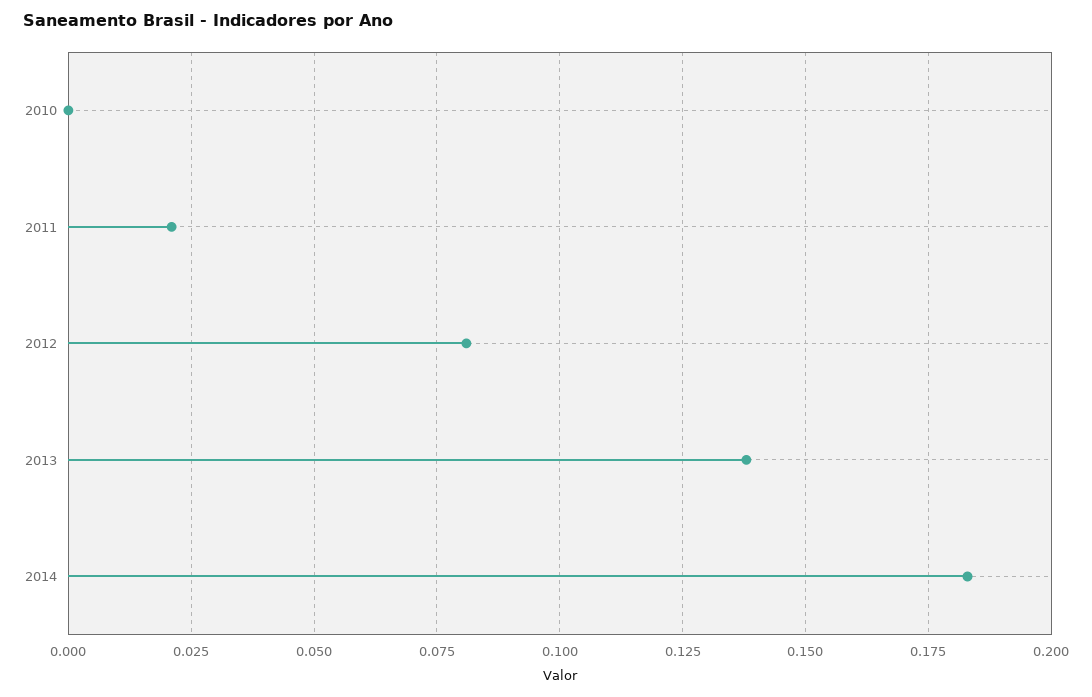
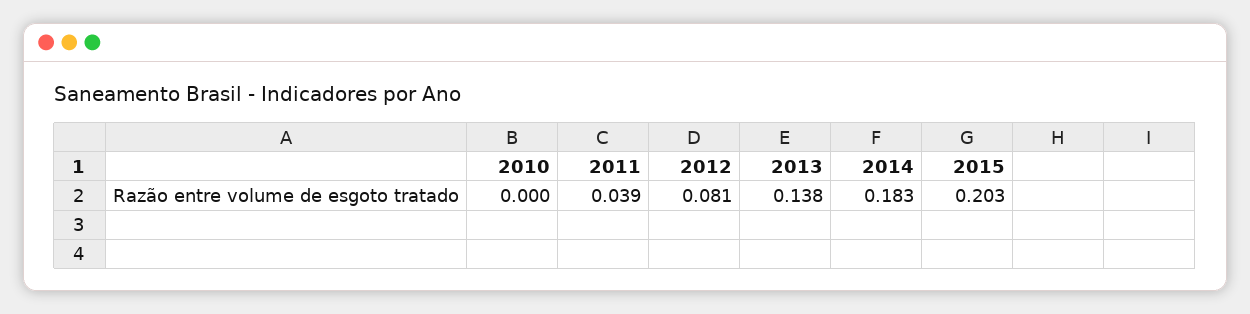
2011: 0.02 -> 0.039
2015: none -> 0.203

